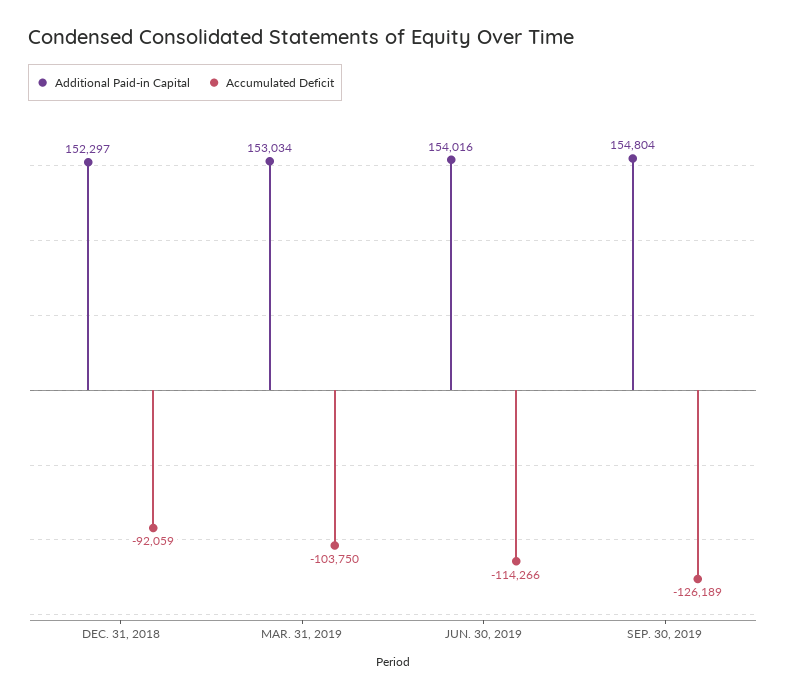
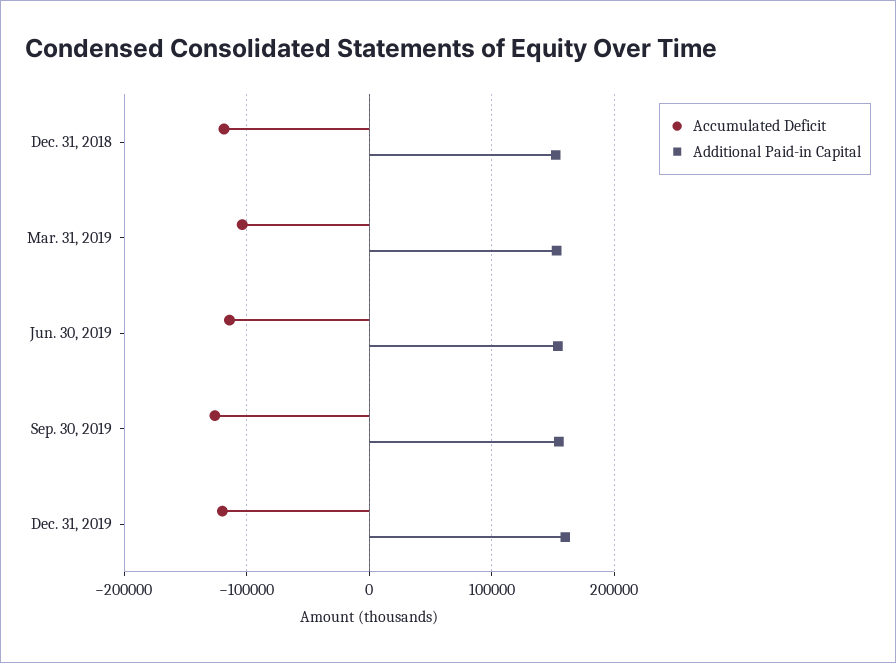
Accumulated Deficit, DEC. 31, 2018: -92059 -> -120000
Accumulated Deficit, Dec. 31, 2019: none -> -120000
Additional Paid-in Capital, Dec. 31, 2019: none -> 160000

